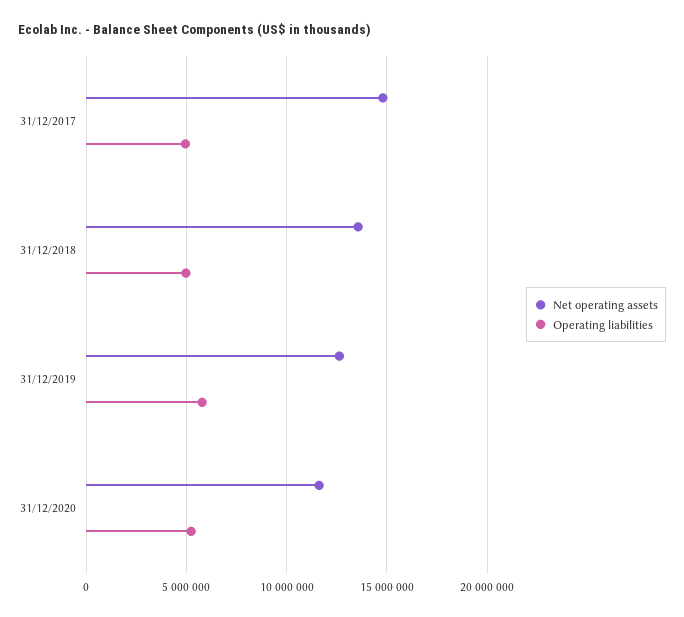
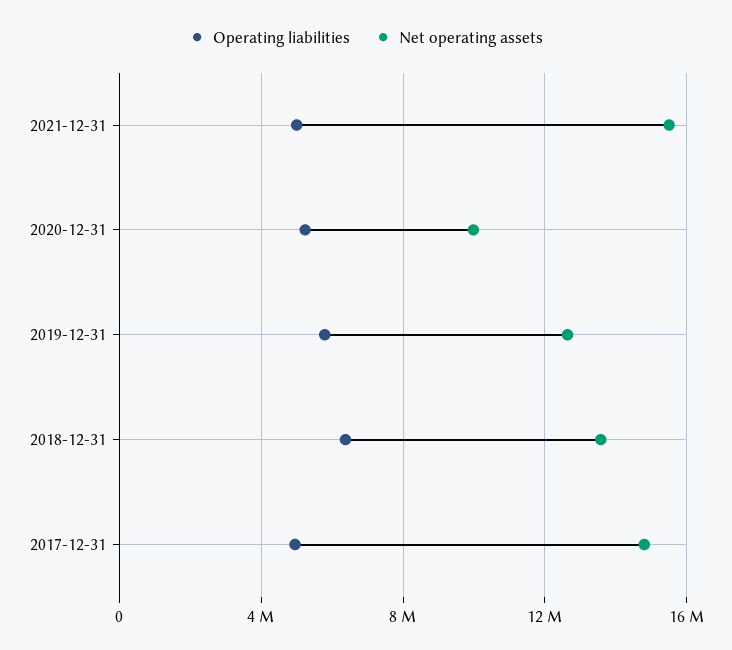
Operating liabilities, 31/12/2018: 5000000 -> 6500000
Net operating assets, 31/12/2020: 11500000 -> 10000000
Operating liabilities, 2021-12-31: none -> 5000000
Net operating assets, 2021-12-31: none -> 15500000

